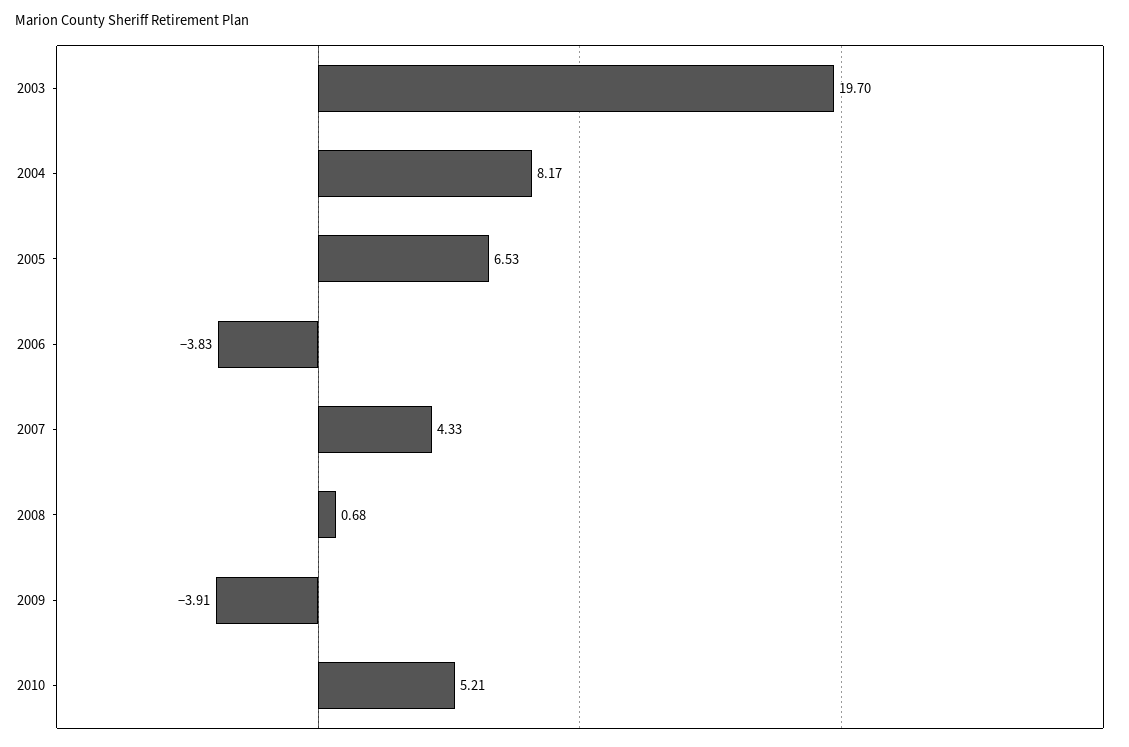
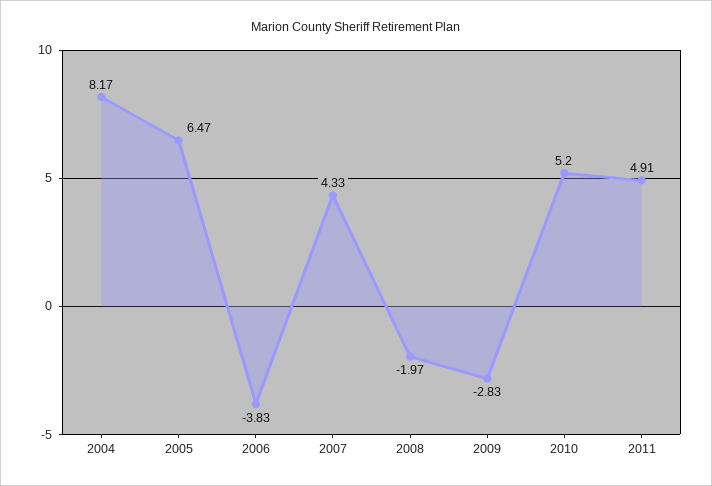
2003: 19.7 -> none
2005: 6.53 -> 6.47
2008: 0.68 -> -1.97
2009: -3.91 -> -2.83
2010: 5.21 -> 5.2
2011: none -> 4.91

